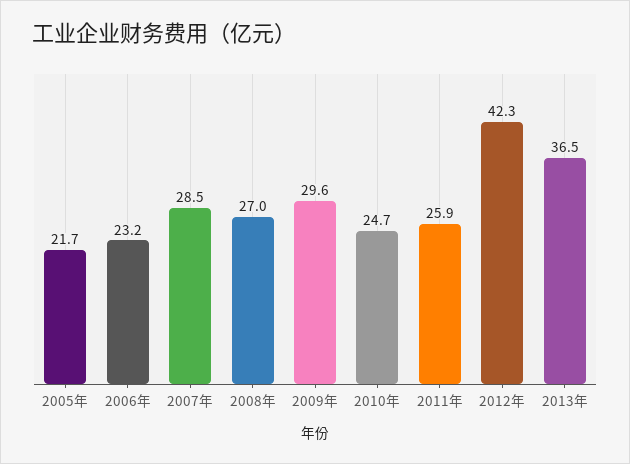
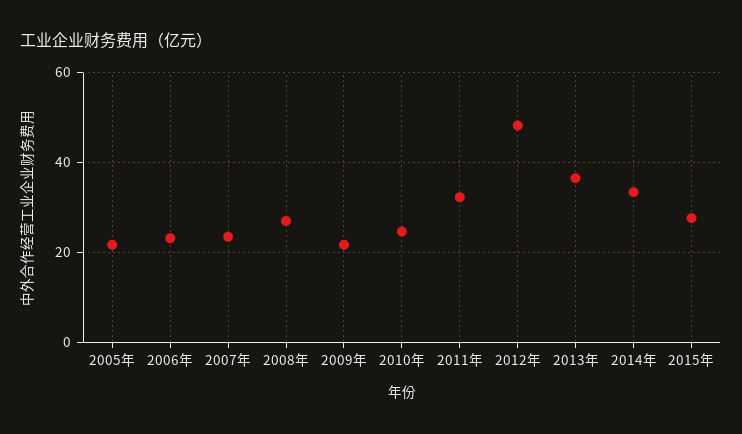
2007年: 28.5 -> 24
2009年: 29.6 -> 22
2011年: 25.9 -> 32
2012年: 42.3 -> 48
2014年: none -> 34
2015年: none -> 28

